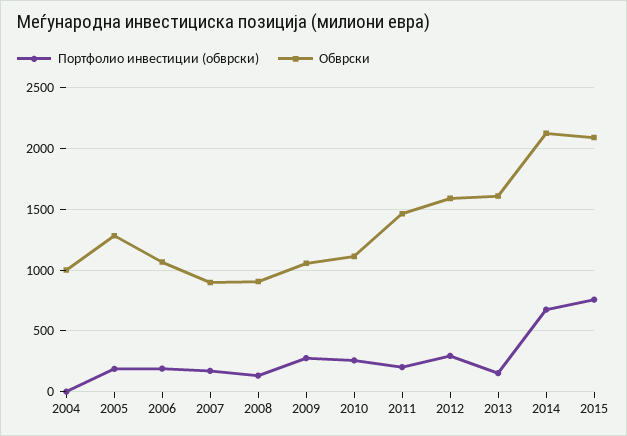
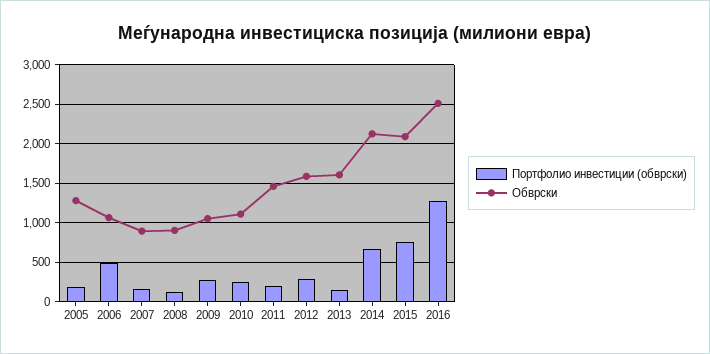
Портфолио инвестиции (обврски), 2004: 0 -> none
Обврски, 2004: 1000 -> none
Портфолио инвестиции (обврски), 2006: 200 -> 500
Портфолио инвестиции (обврски), 2016: none -> 1300
Обврски, 2016: none -> 2500

